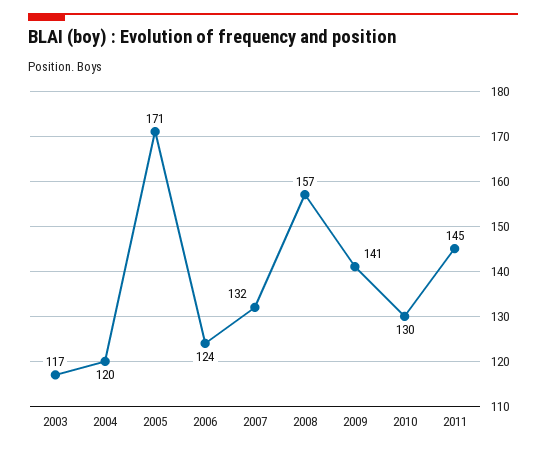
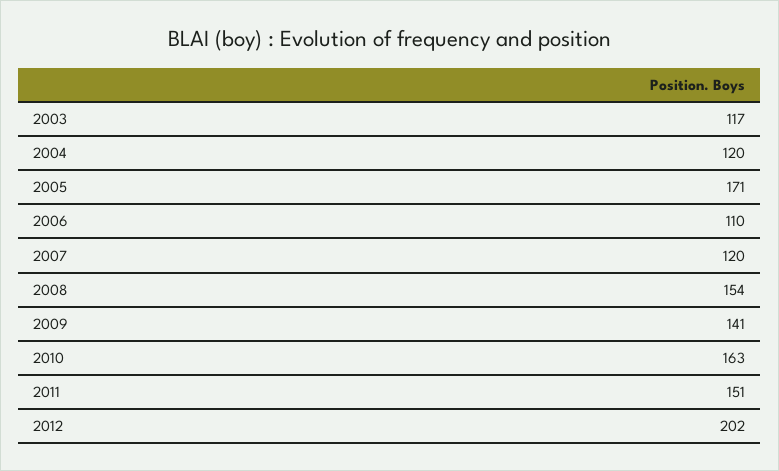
2006: 124 -> 110
2007: 132 -> 120
2008: 157 -> 154
2010: 130 -> 163
2011: 145 -> 151
2012: none -> 202

